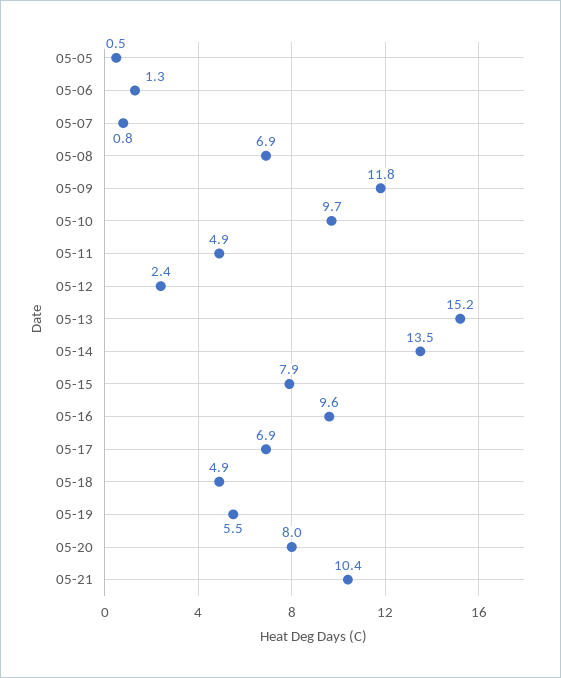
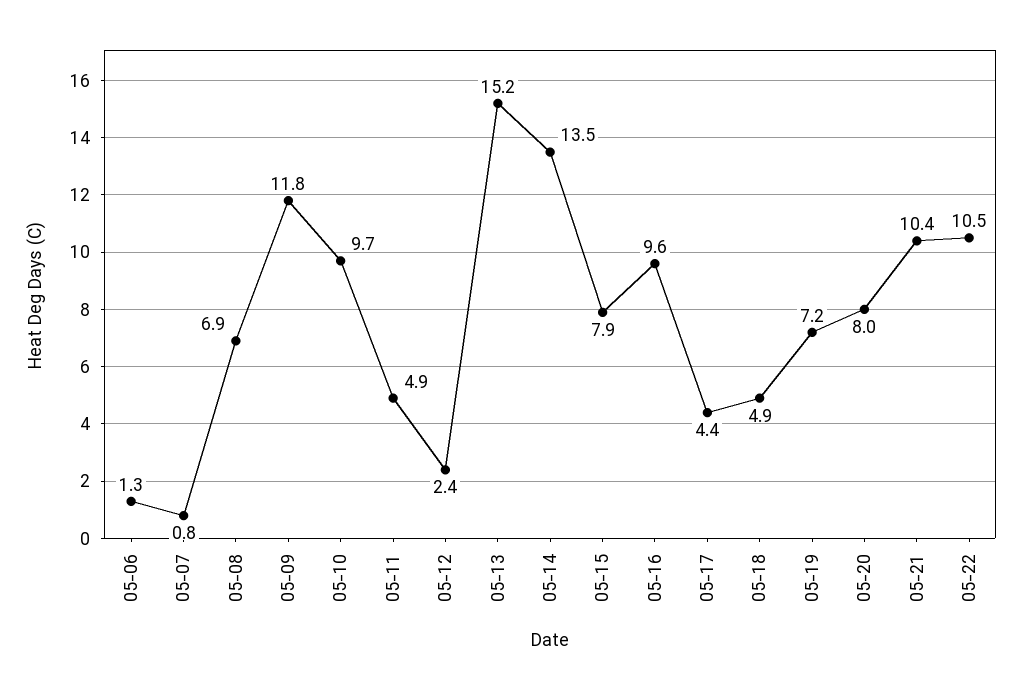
05-05: 0.5 -> none
05-17: 6.9 -> 4.4
05-19: 5.5 -> 7.2
05-22: none -> 10.5

